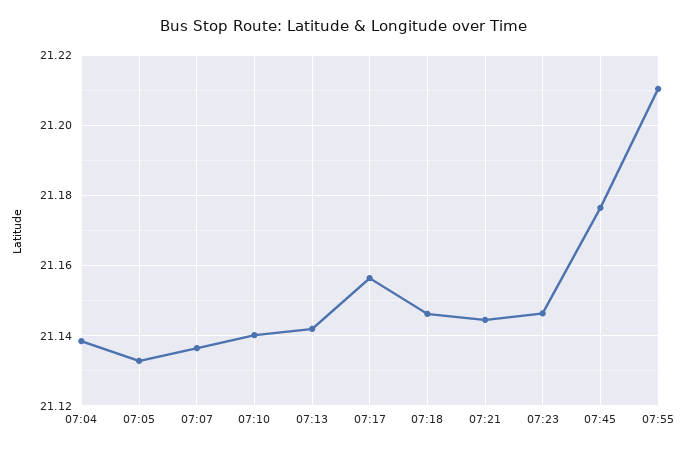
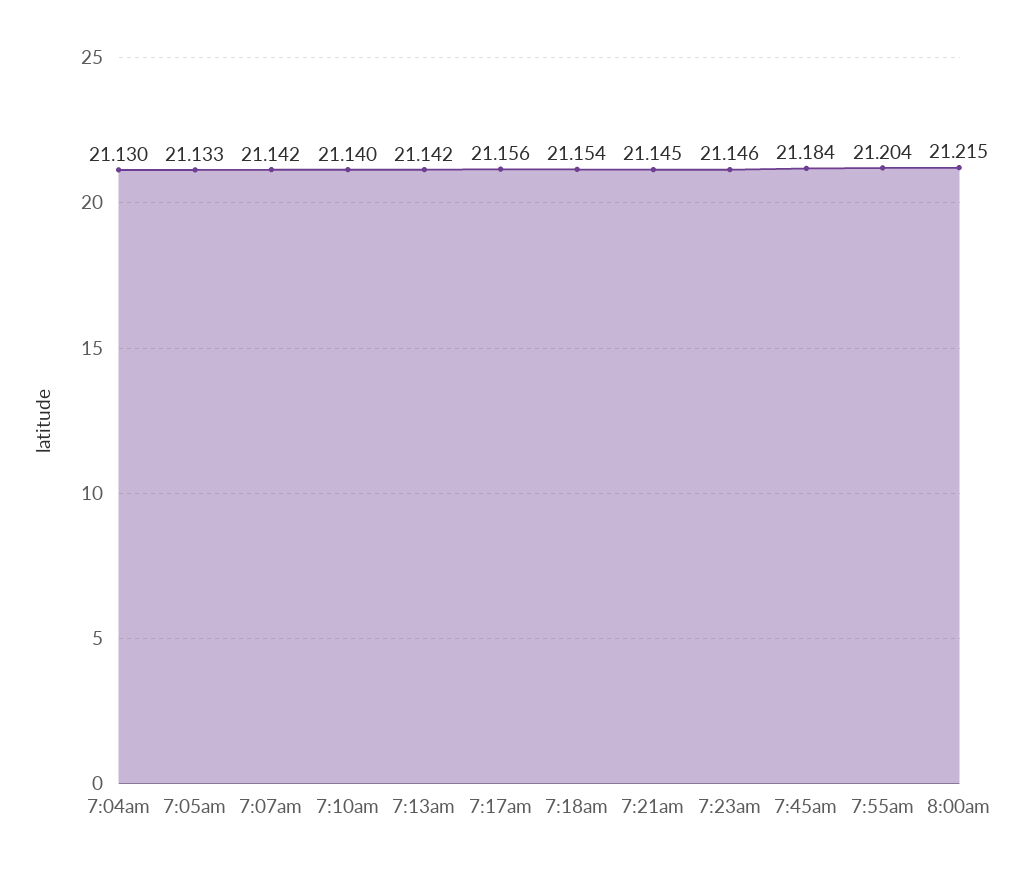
07:04: 21.138 -> 21.13
07:07: 21.136 -> 21.142
07:18: 21.146 -> 21.154
07:45: 21.176 -> 21.184
07:55: 21.21 -> 21.204
8:00am: none -> 21.215

